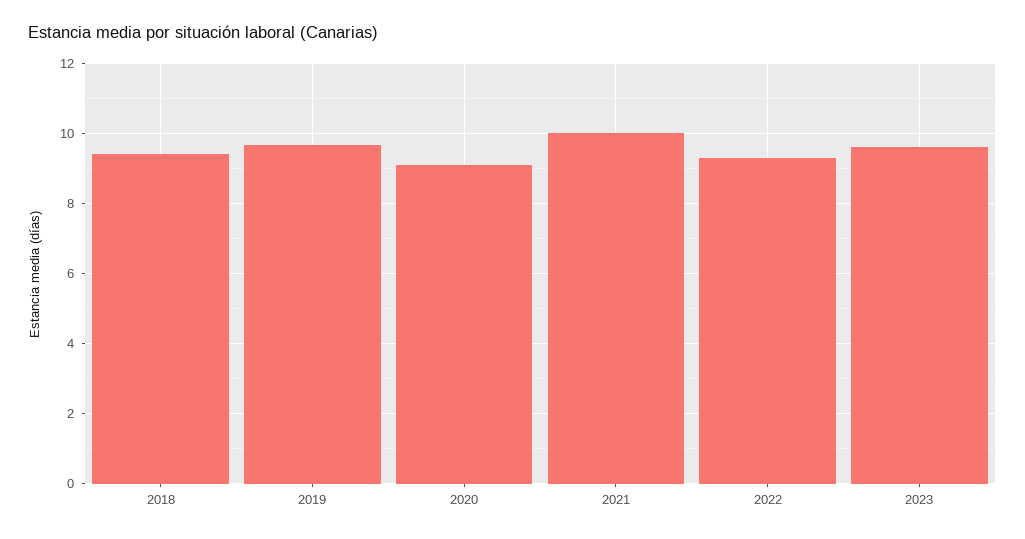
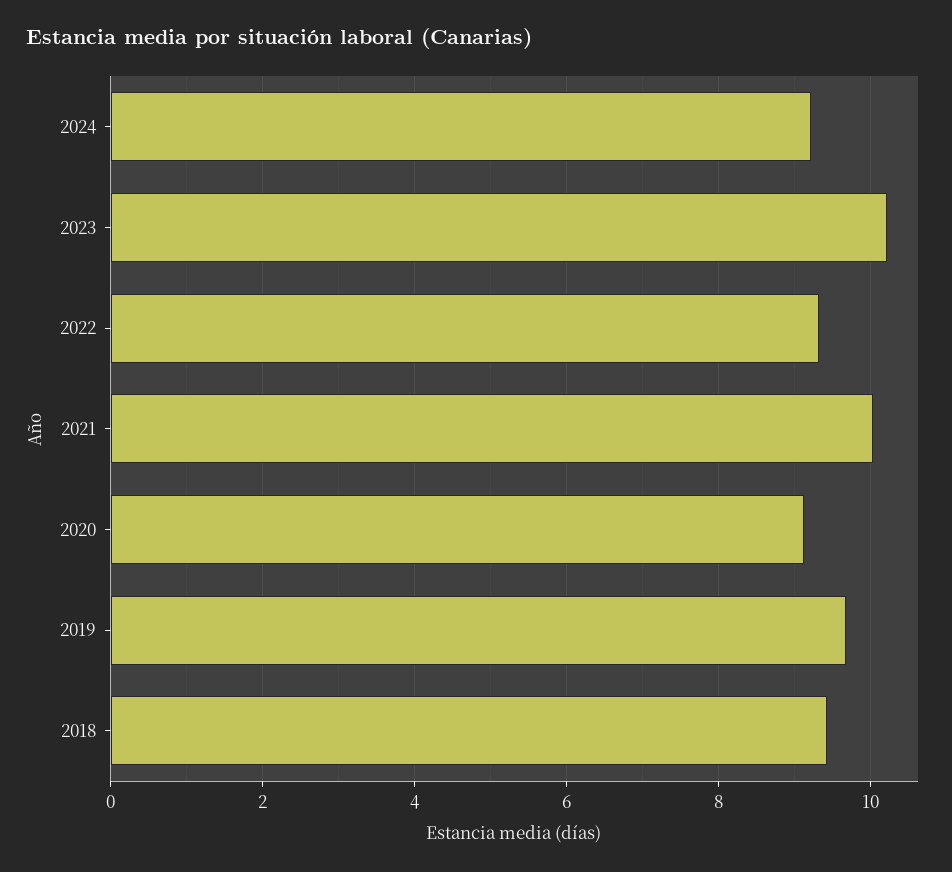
2023: 9.6 -> 10.2
2024: none -> 9.2

